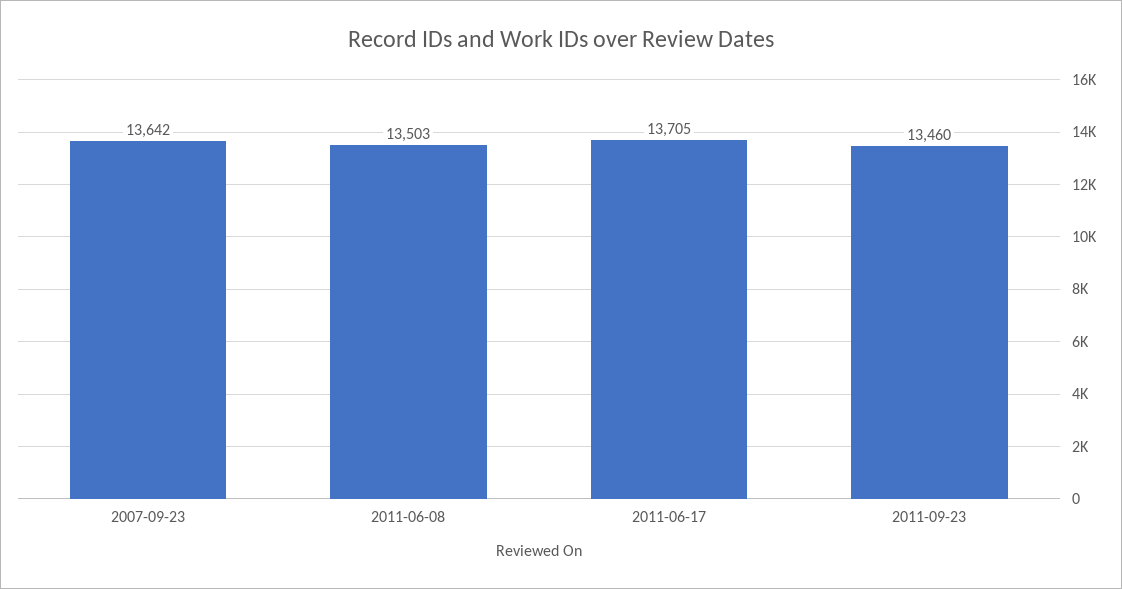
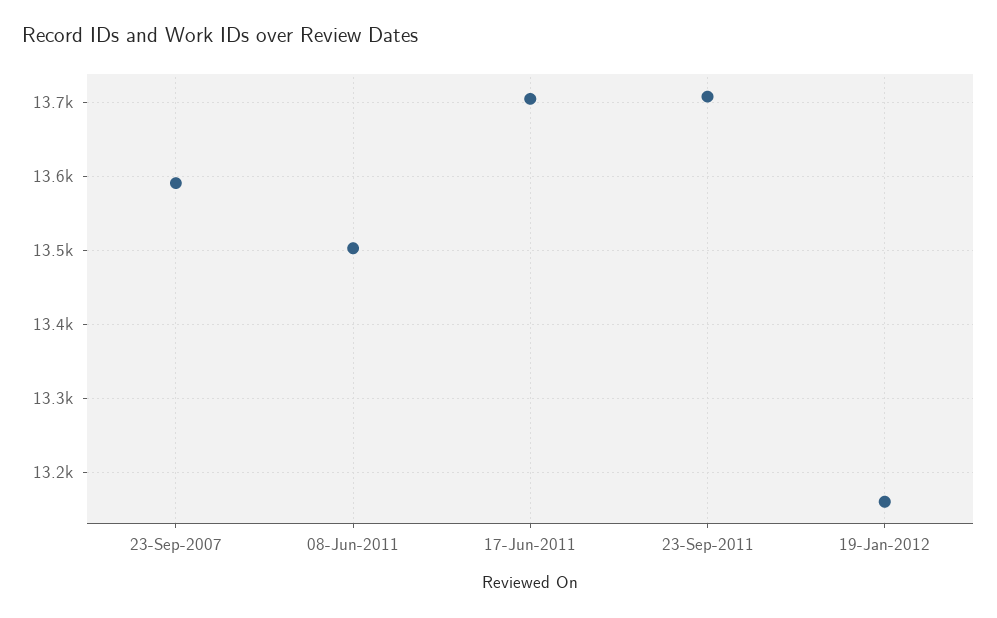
2007-09-23: 13642 -> 13590
2011-09-23: 13460 -> 13710
19-Jan-2012: none -> 13160

